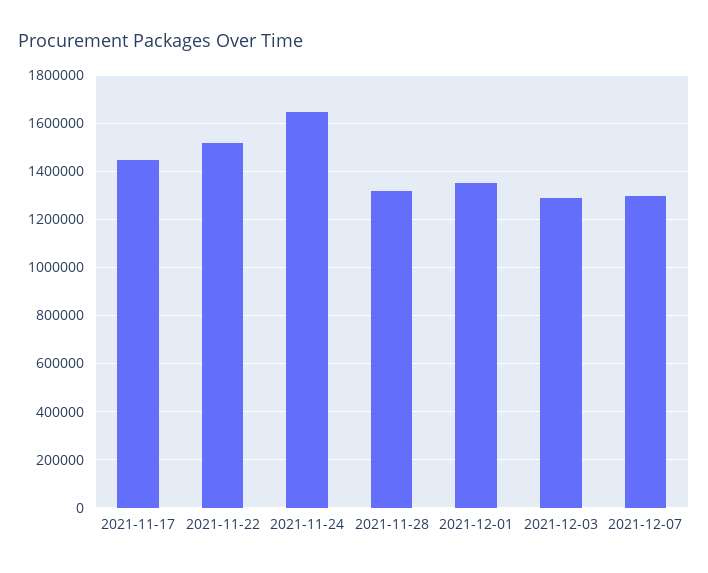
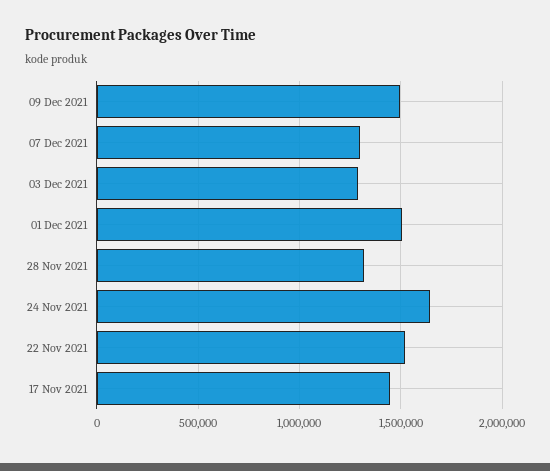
2021-12-01: 1350000 -> 1500000
09 Dec 2021: none -> 1500000

